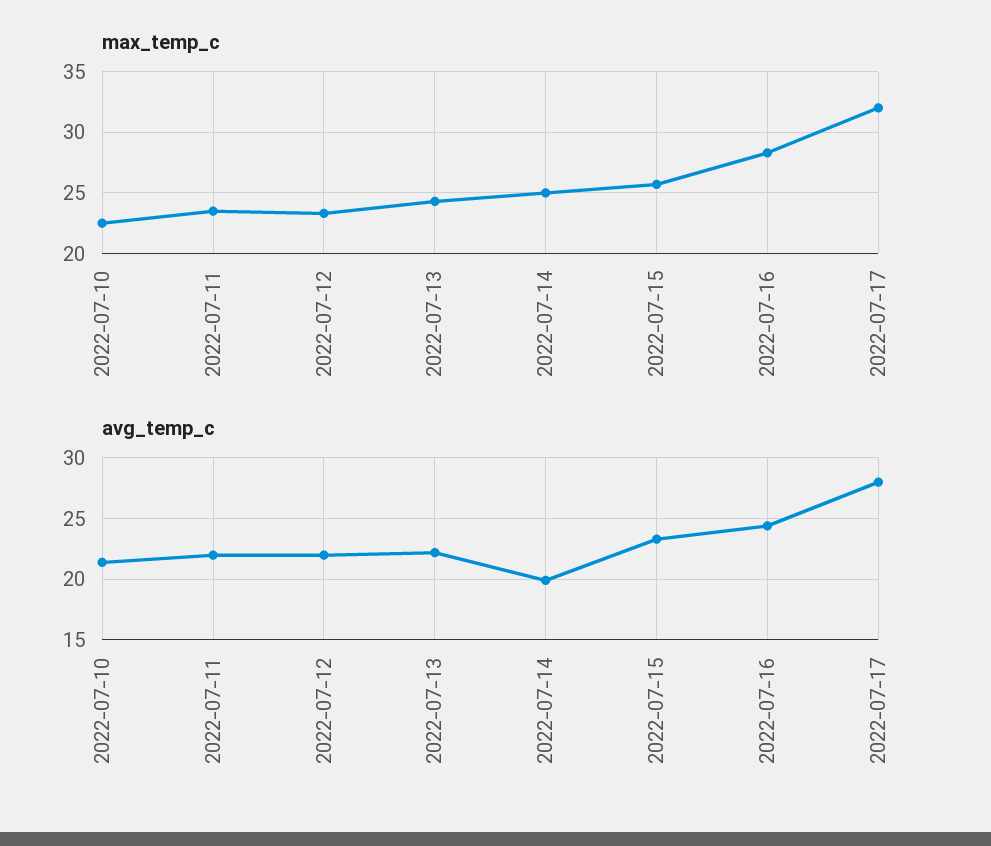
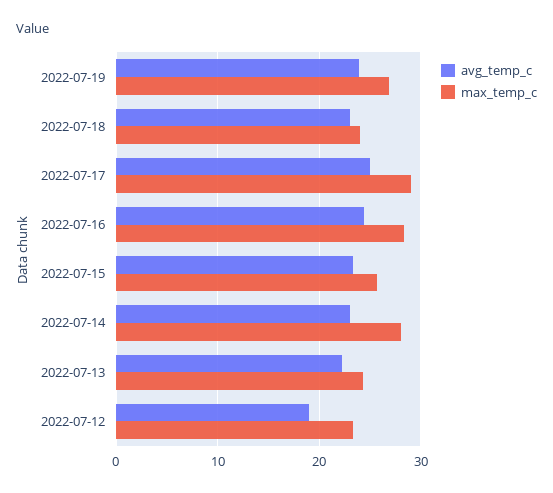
max_temp_c, 2022-07-10: 22.5 -> none
max_temp_c, 2022-07-11: 23.5 -> none
max_temp_c, 2022-07-14: 25 -> 28
max_temp_c, 2022-07-17: 32 -> 29
avg_temp_c, 2022-07-10: 21.5 -> none
avg_temp_c, 2022-07-11: 22 -> none
avg_temp_c, 2022-07-12: 22 -> 19
avg_temp_c, 2022-07-14: 20 -> 23
avg_temp_c, 2022-07-17: 28 -> 25
avg_temp_c, 2022-07-19: none -> 24
max_temp_c, 2022-07-19: none -> 27
avg_temp_c, 2022-07-18: none -> 23
max_temp_c, 2022-07-18: none -> 24

